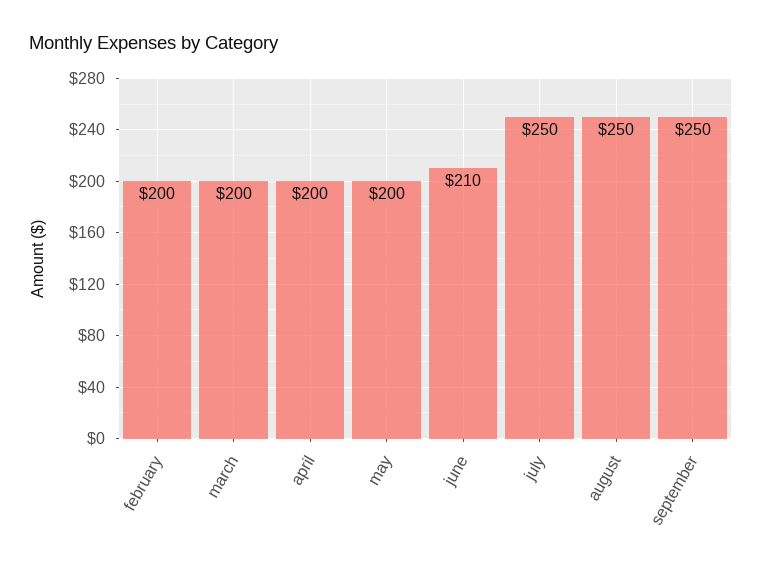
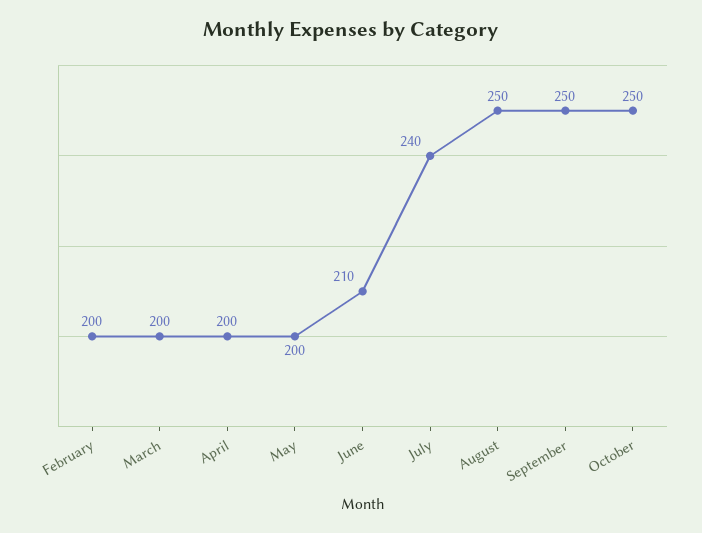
july: 250 -> 240
October: none -> 250

